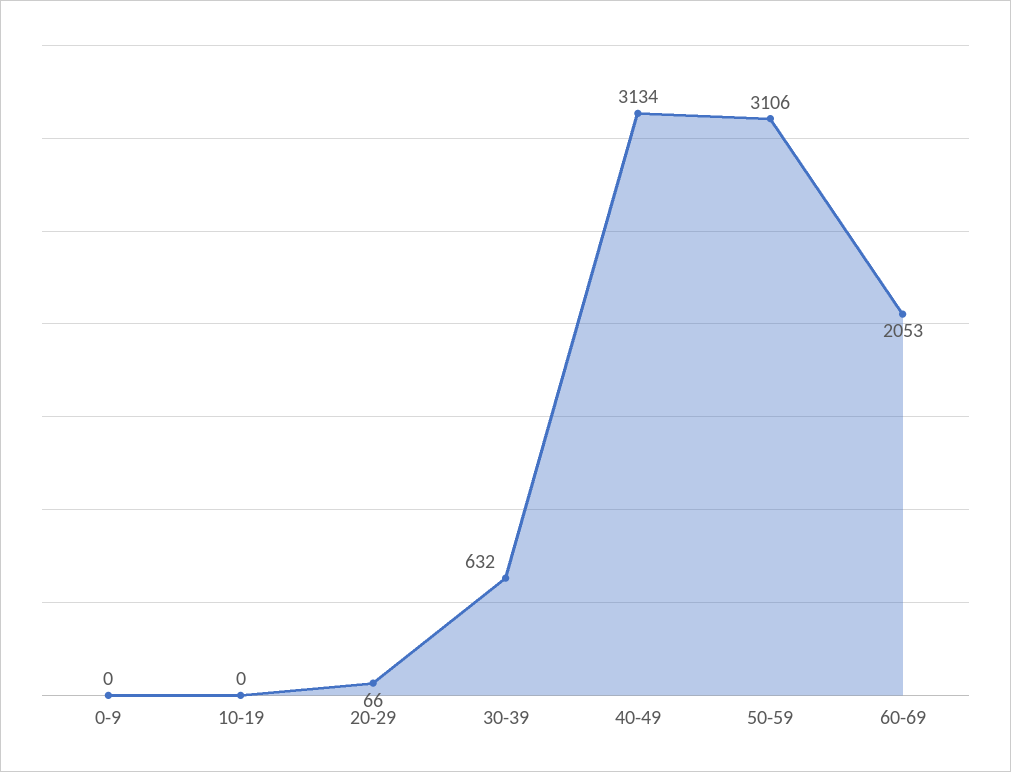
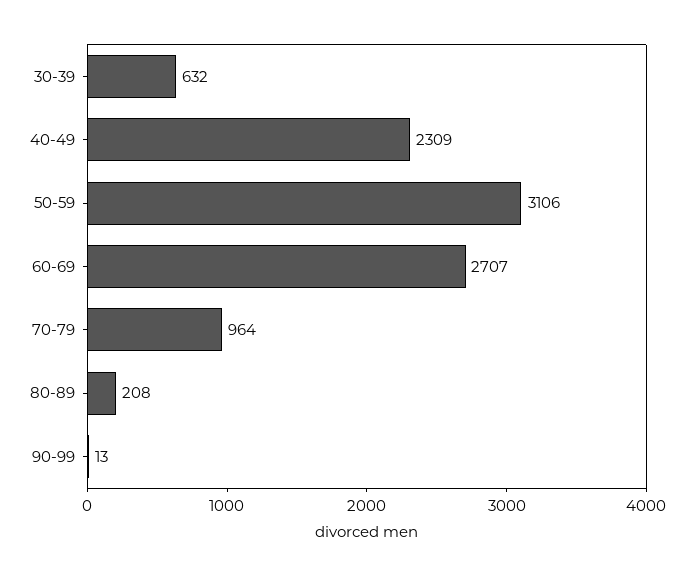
0-9: 0 -> none
10-19: 0 -> none
20-29: 66 -> none
40-49: 3134 -> 2309
60-69: 2053 -> 2707
70-79: none -> 964
80-89: none -> 208
90-99: none -> 13

